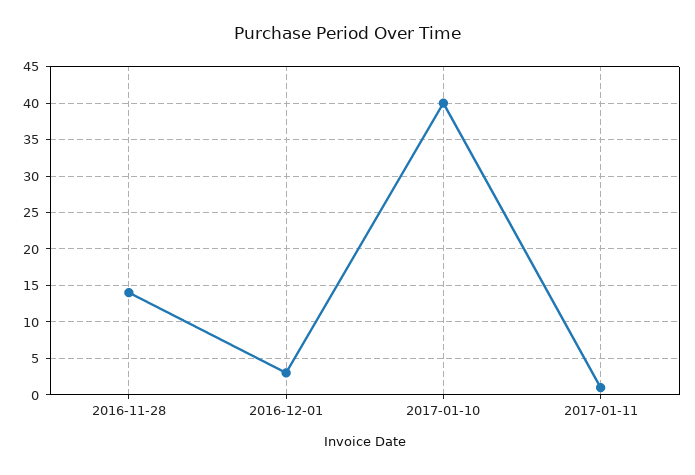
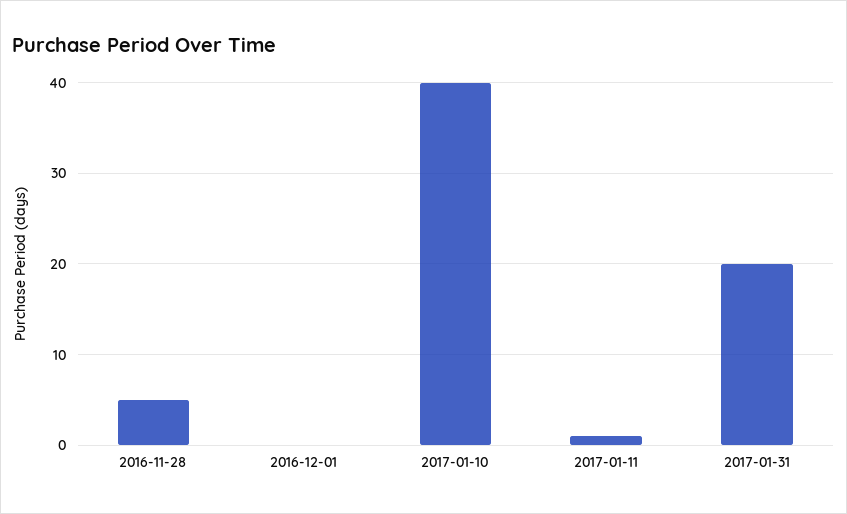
2016-11-28: 14 -> 5
2016-12-01: 3 -> 0
2017-01-31: none -> 20

